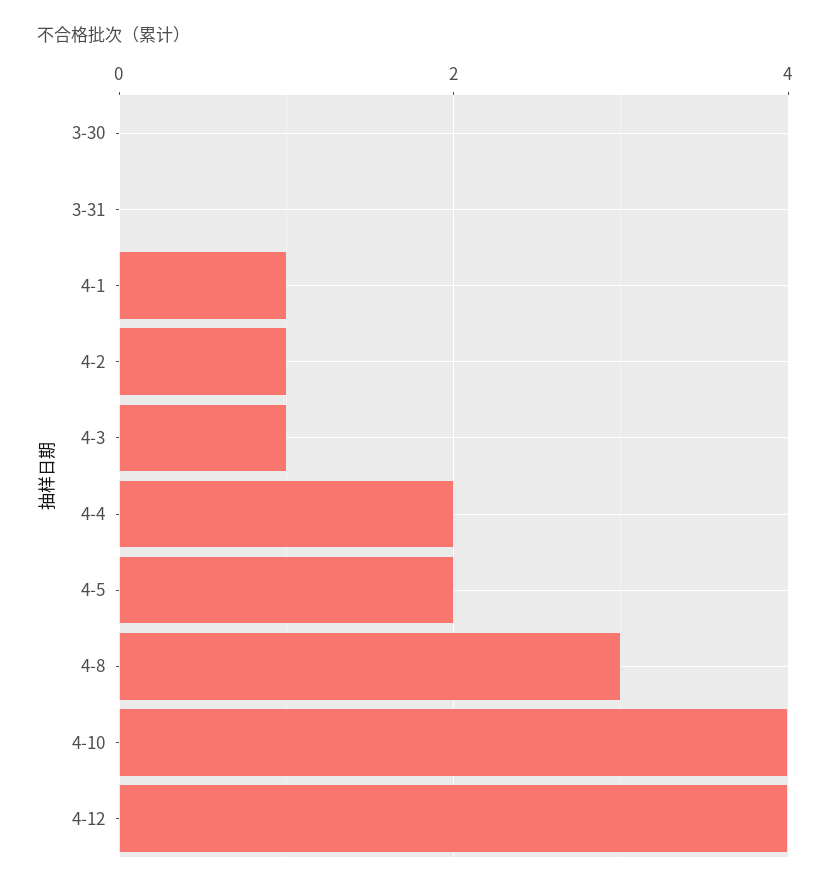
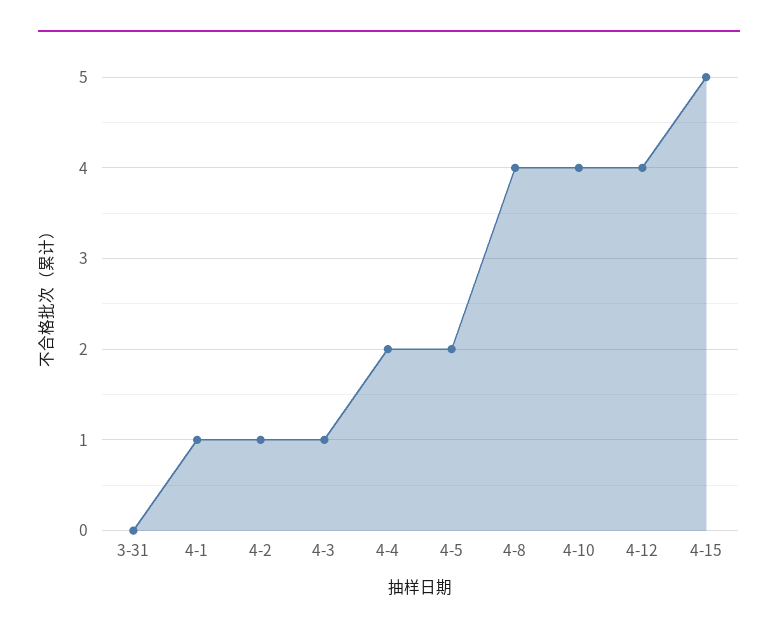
3-30: 0 -> none
4-8: 3 -> 4
4-15: none -> 5

